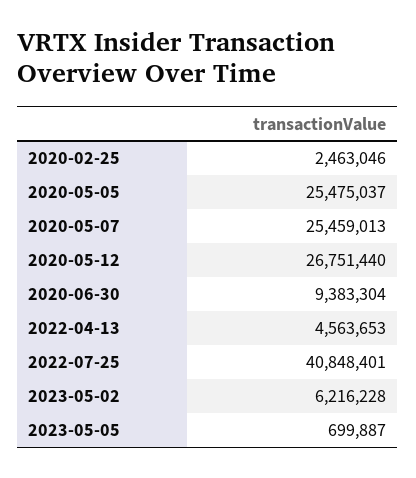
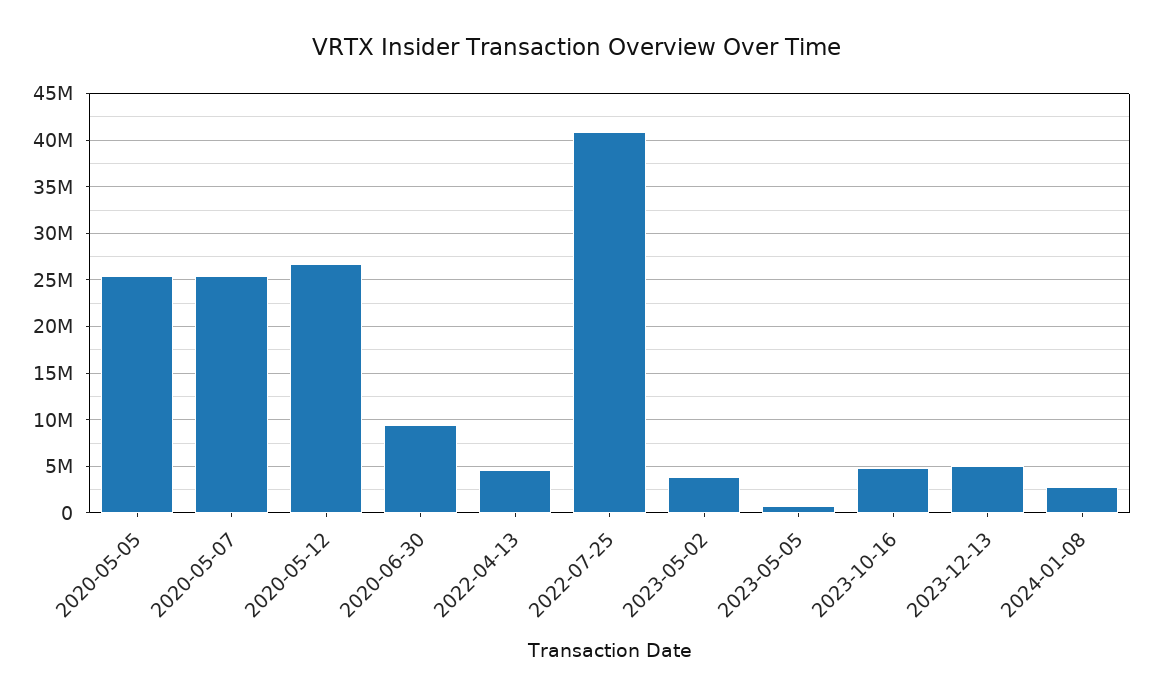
2020-02-25: 2463046 -> none
2023-05-02: 6216228 -> 4000000
2023-10-16: none -> 5000000
2023-12-13: none -> 5000000
2024-01-08: none -> 3000000

